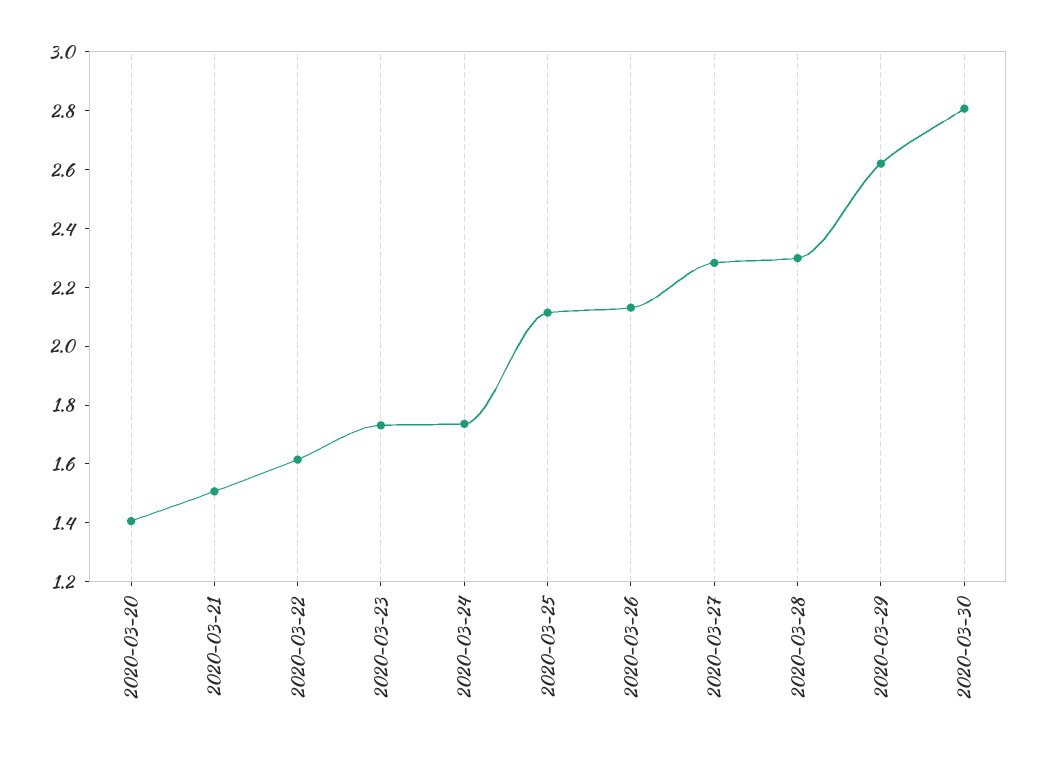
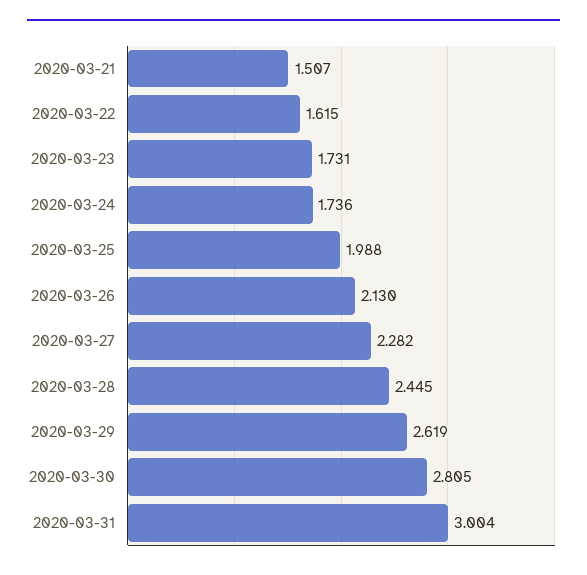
2020-03-20: 1.4 -> none
2020-03-25: 2.1 -> 1.988
2020-03-28: 2.3 -> 2.445
2020-03-31: none -> 3.004

